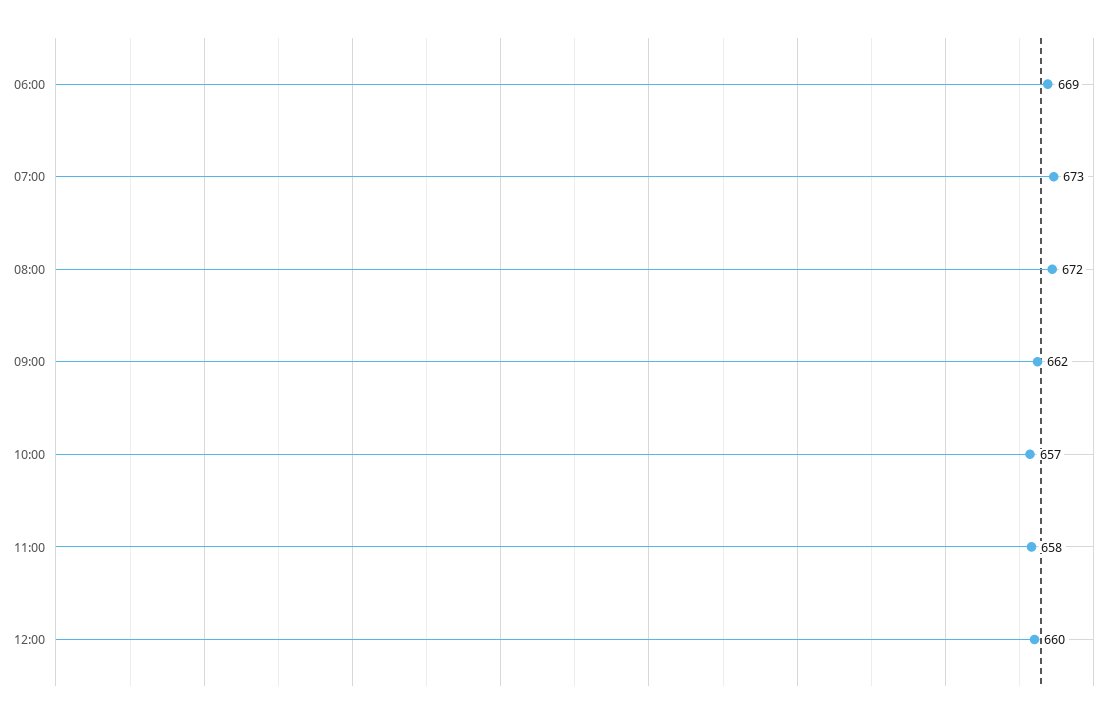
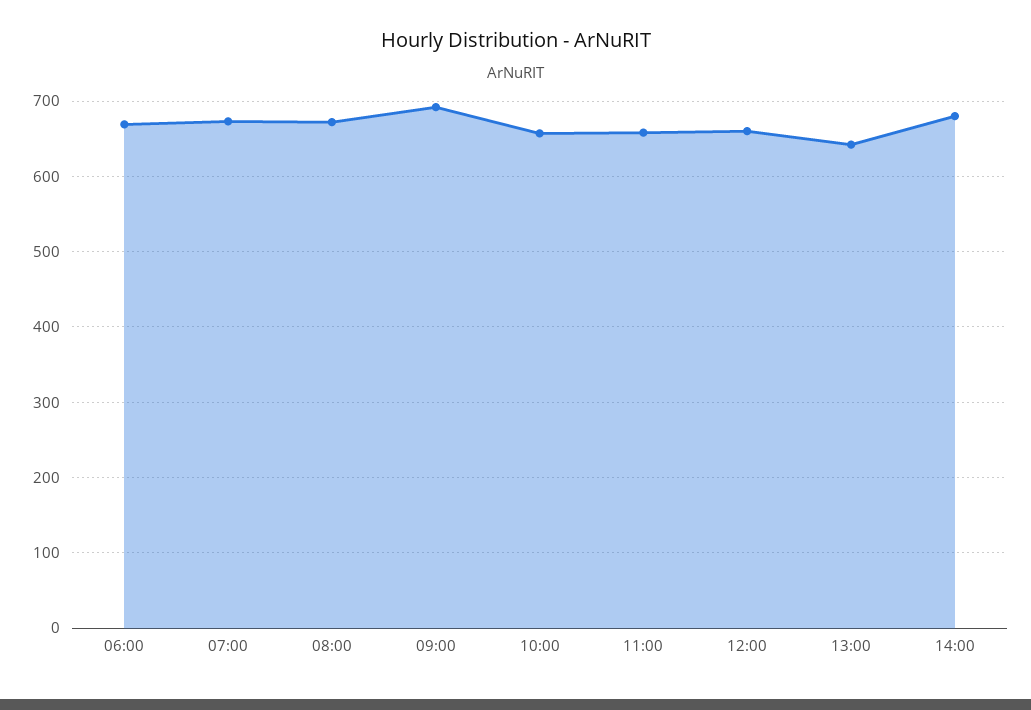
09:00: 662 -> 690
13:00: none -> 640
14:00: none -> 680

